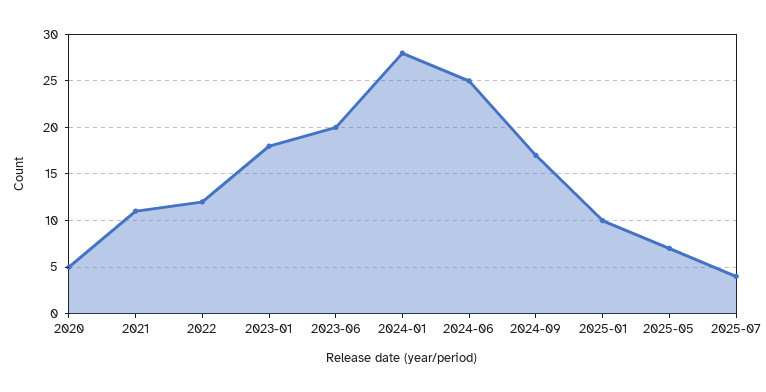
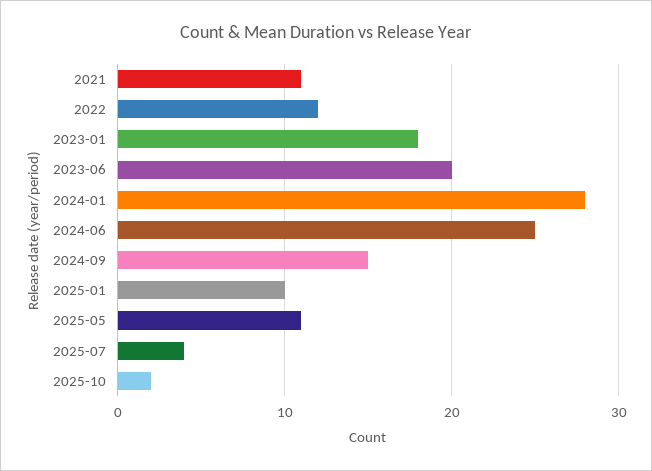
2020: 5 -> none
2024-09: 17 -> 15
2025-05: 7 -> 11
2025-10: none -> 2

